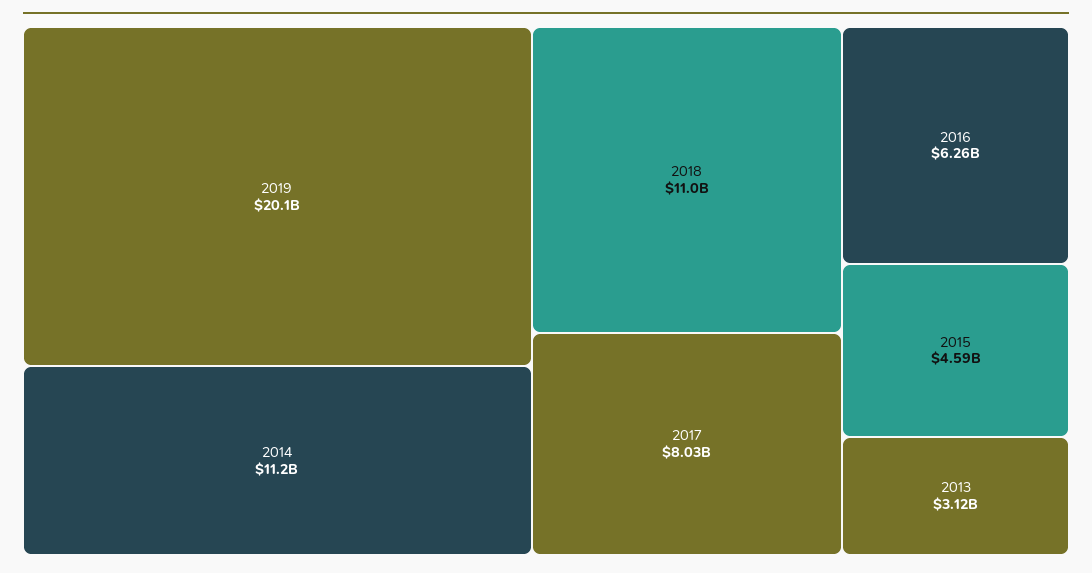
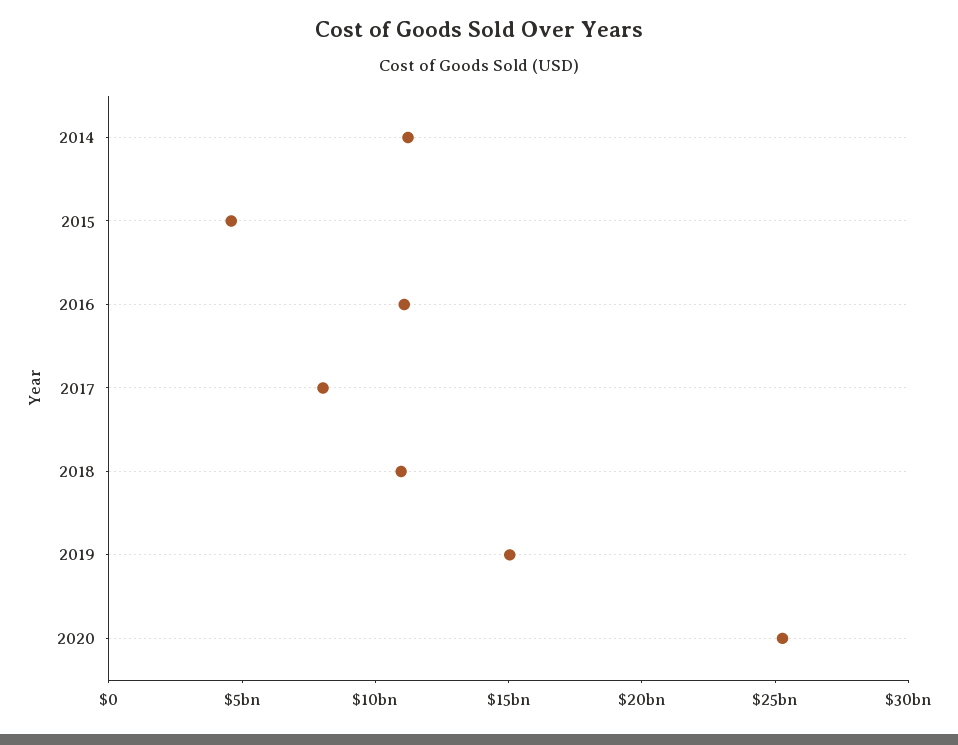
2019: 20100000000 -> 15000000000
2016: 6260000000 -> 11000000000
2013: 3120000000 -> none
2020: none -> 25000000000

